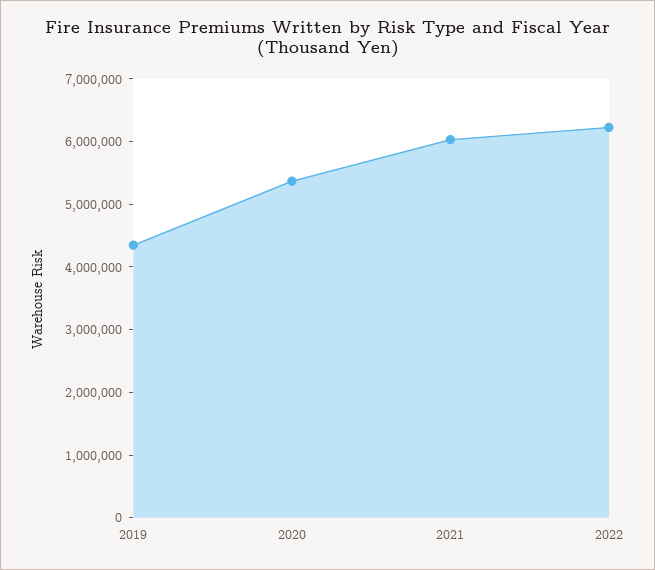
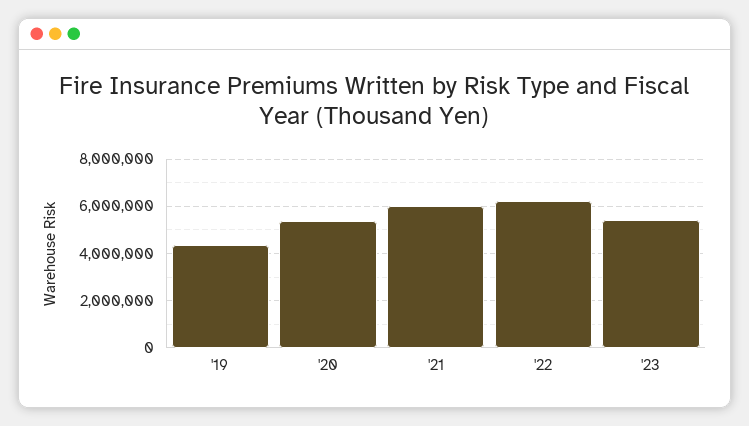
'23: none -> 5500000

